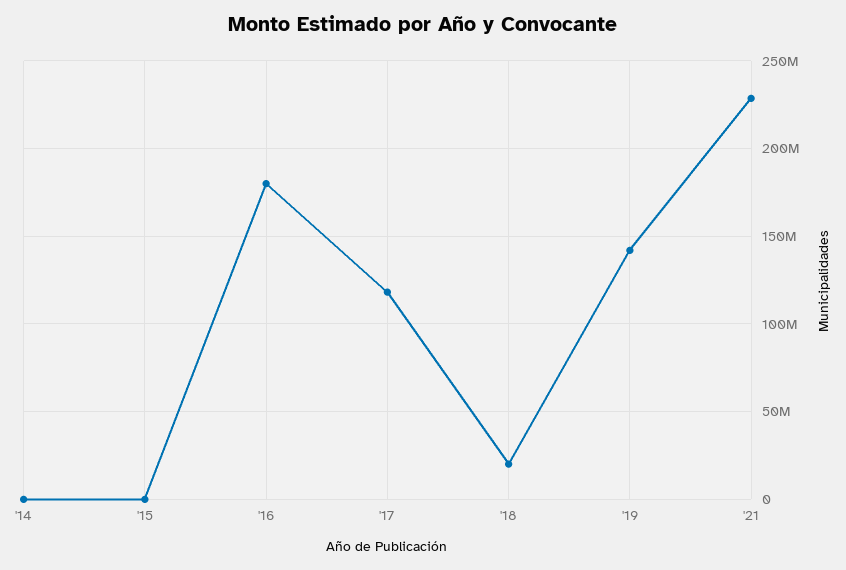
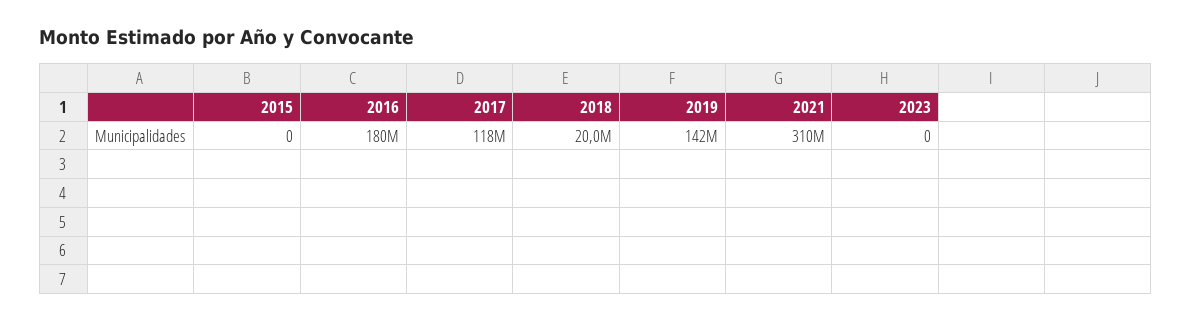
'14: 0 -> none
'21: 230000000 -> 310000000
2023: none -> 0

